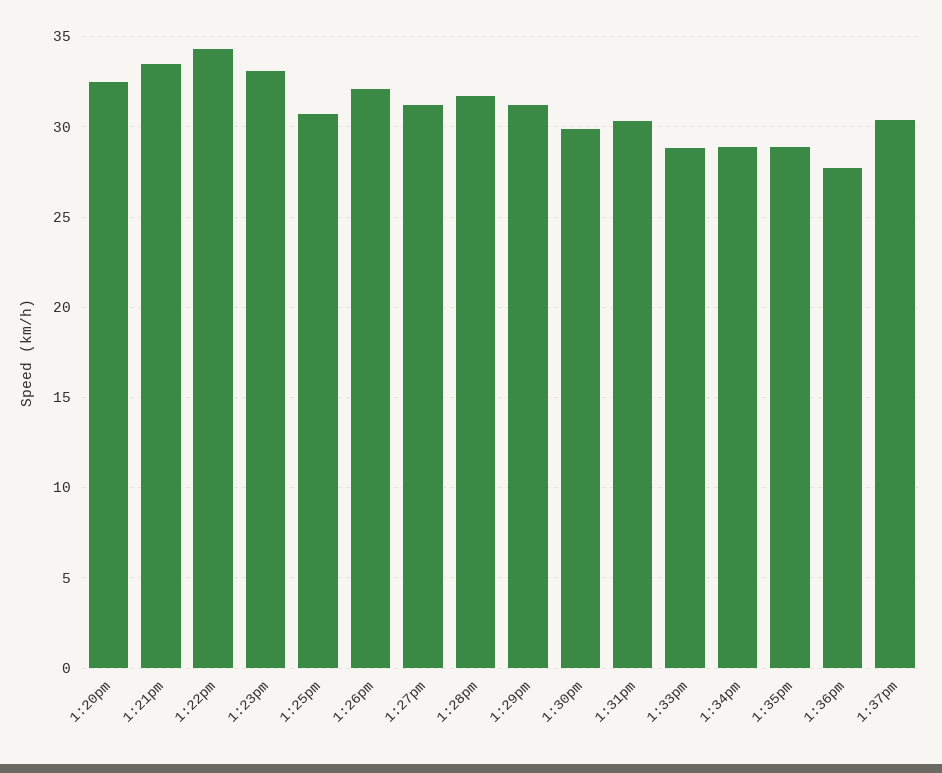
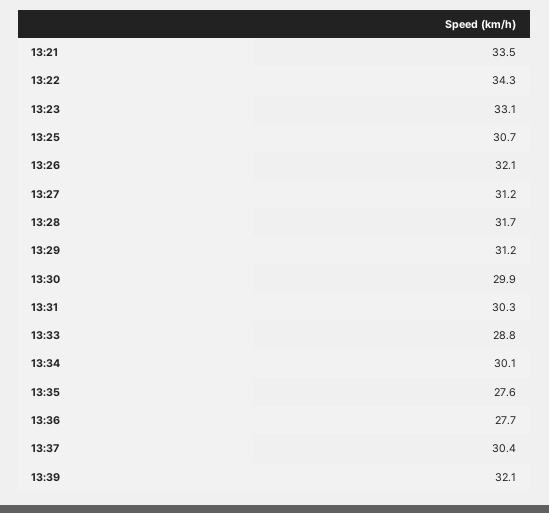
1:20pm: 32.5 -> none
1:34pm: 29 -> 30.1
1:35pm: 29 -> 27.6
13:39: none -> 32.1

